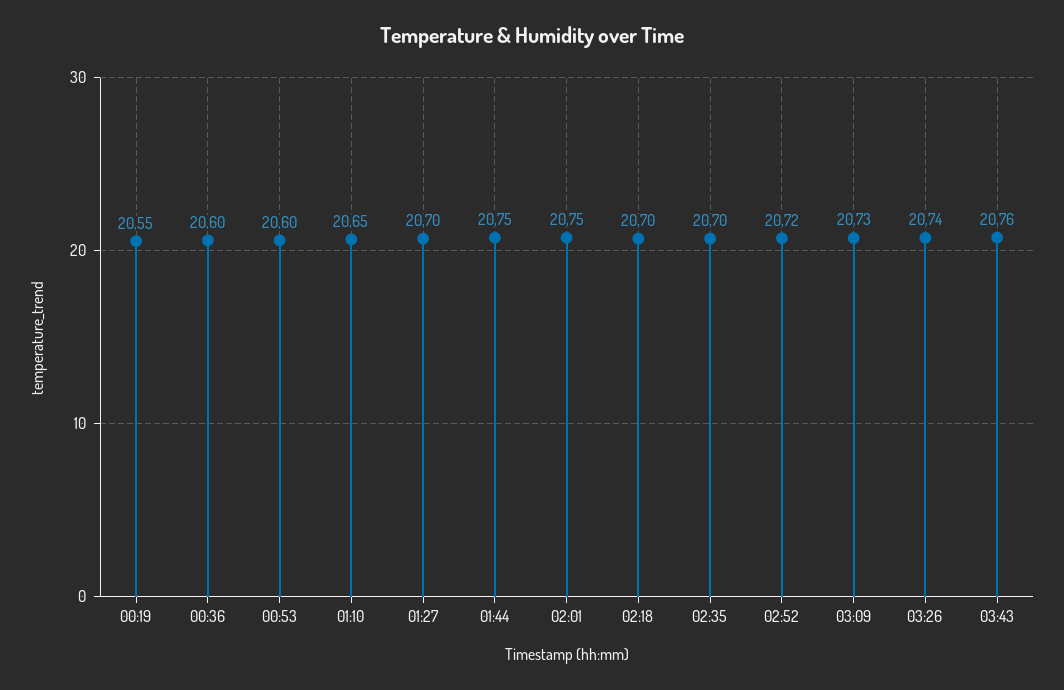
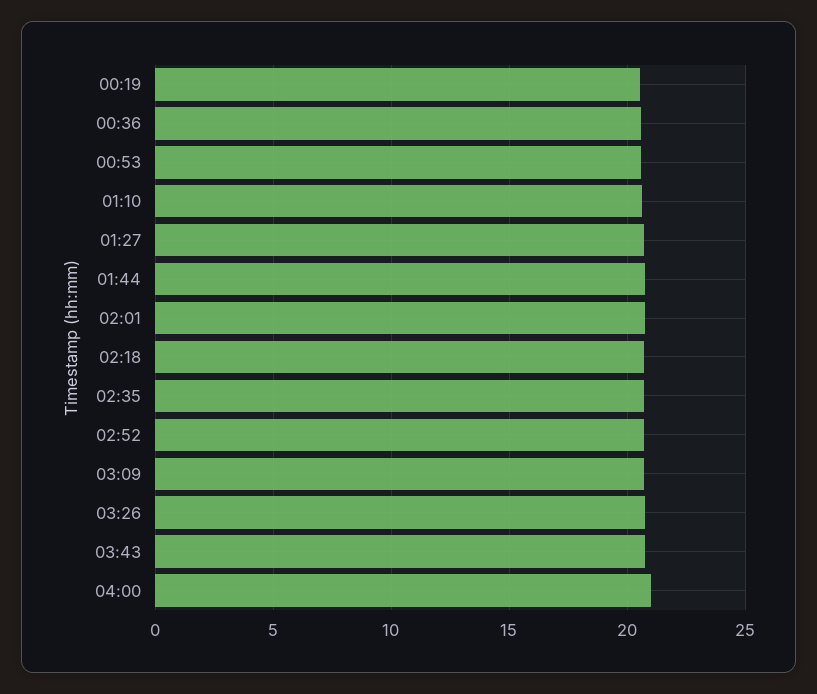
04:00: none -> 21

